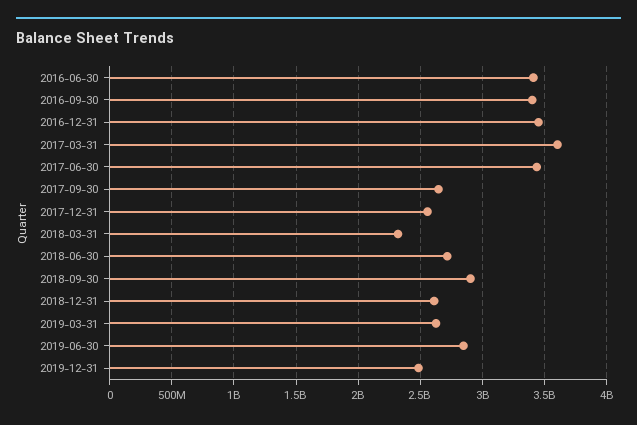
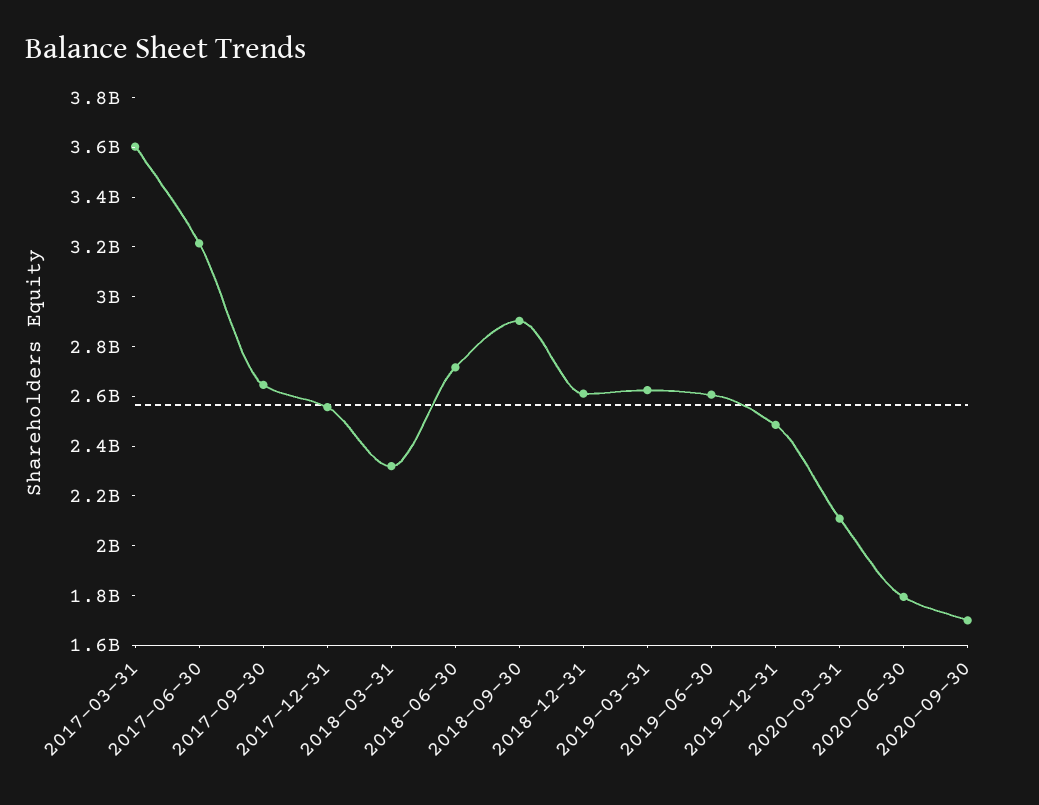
2016-06-30: 3400000000 -> none
2016-09-30: 3400000000 -> none
2016-12-31: 3450000000 -> none
2017-06-30: 3450000000 -> 3200000000
2019-06-30: 2850000000 -> 2600000000
2020-03-31: none -> 2100000000
2020-06-30: none -> 1800000000
2020-09-30: none -> 1700000000

